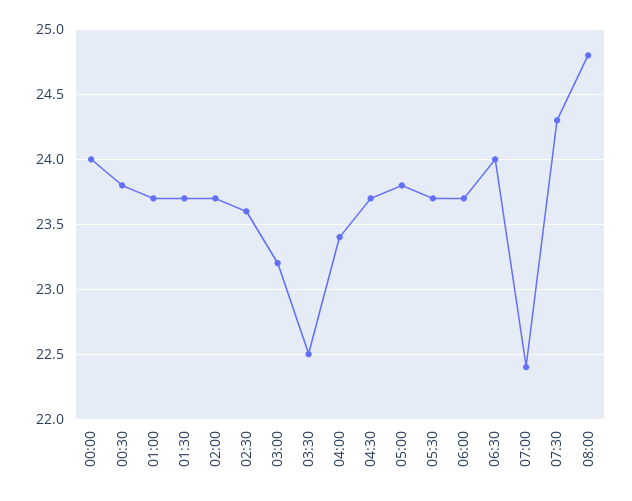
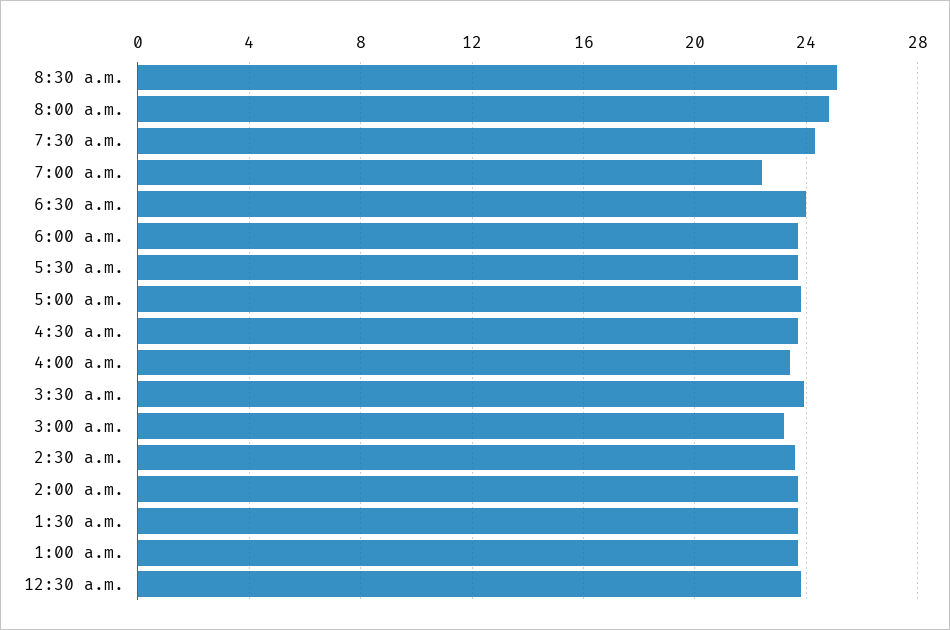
00:00: 24 -> none
03:30: 22.5 -> 24
8:30 a.m.: none -> 25

